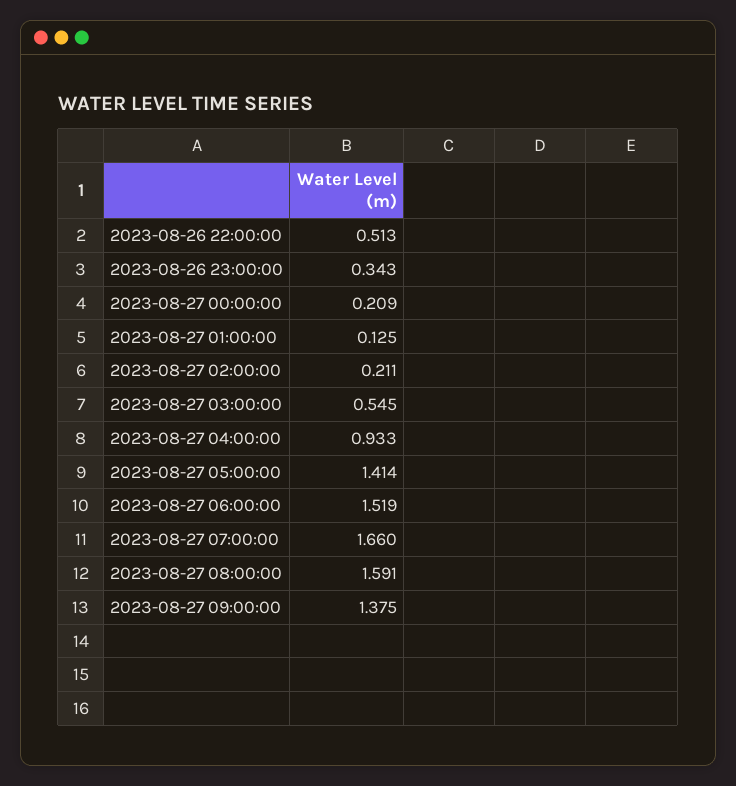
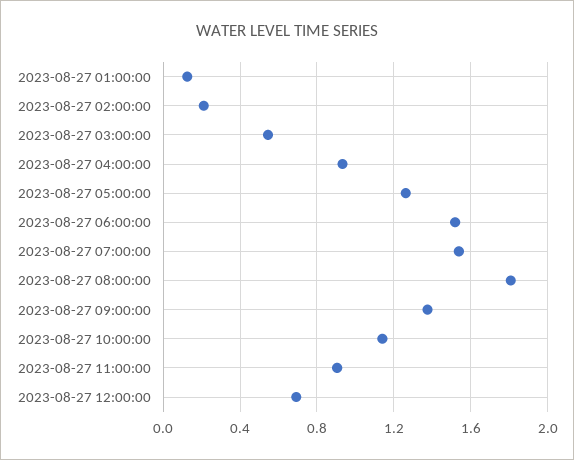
2023-08-26 22:00:00: 0.513 -> none
2023-08-26 23:00:00: 0.343 -> none
2023-08-27 00:00:00: 0.209 -> none
2023-08-27 05:00:00: 1.414 -> 1.25
2023-08-27 07:00:00: 1.66 -> 1.55
2023-08-27 08:00:00: 1.591 -> 1.8
2023-08-27 10:00:00: none -> 1.15
2023-08-27 11:00:00: none -> 0.9
2023-08-27 12:00:00: none -> 0.7

